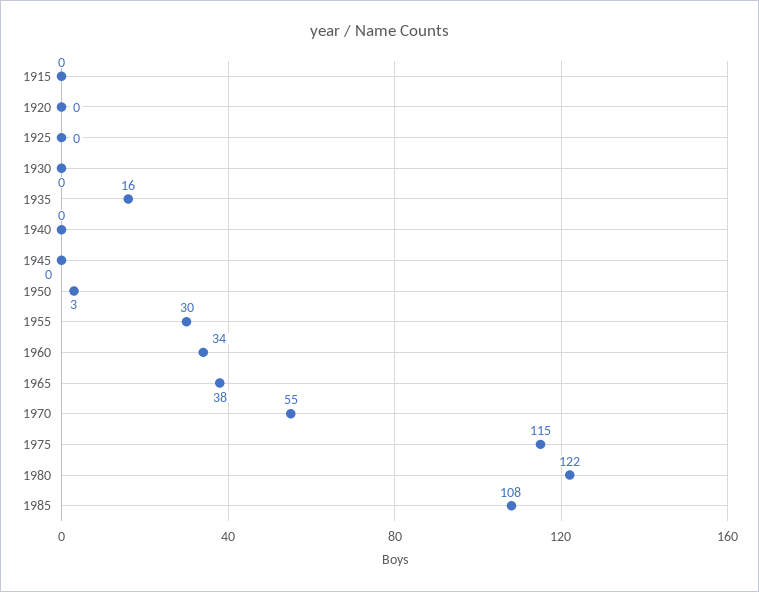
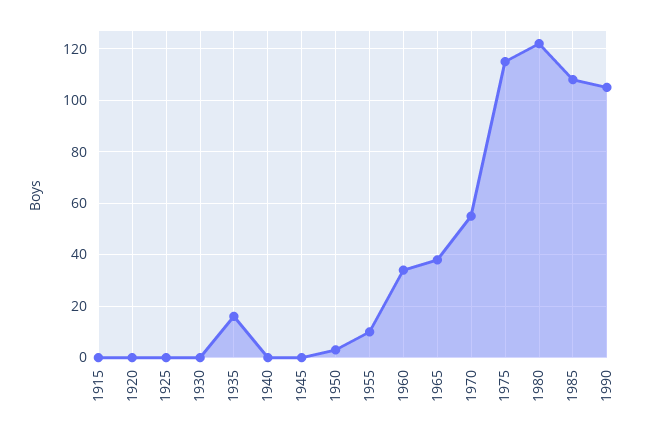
1955: 30 -> 10
1990: none -> 105

